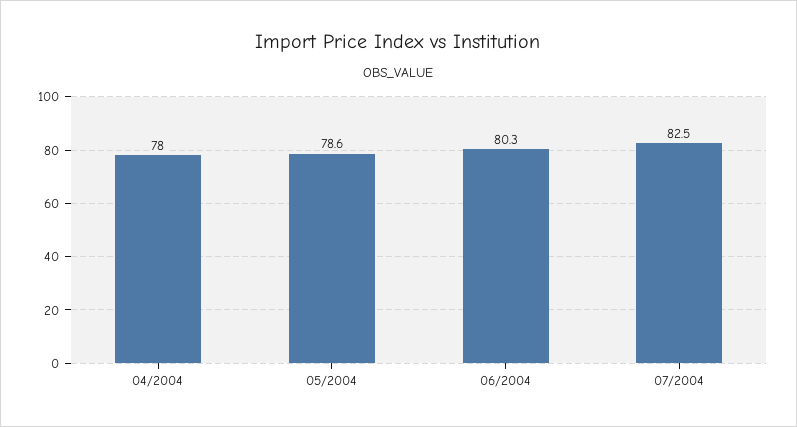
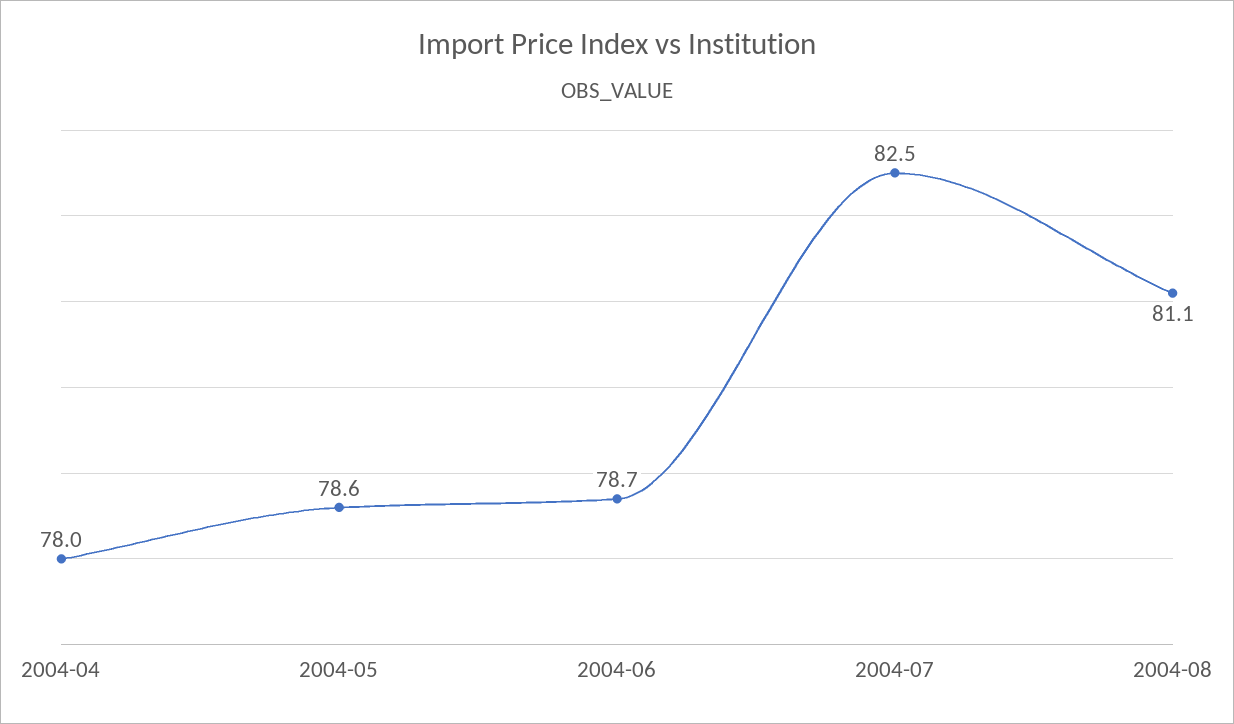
06/2004: 80.3 -> 78.7
2004-08: none -> 81.1

